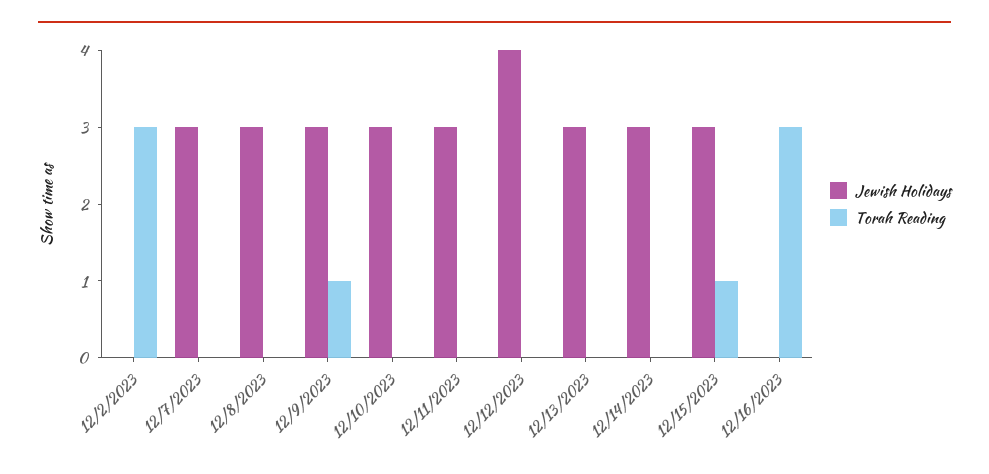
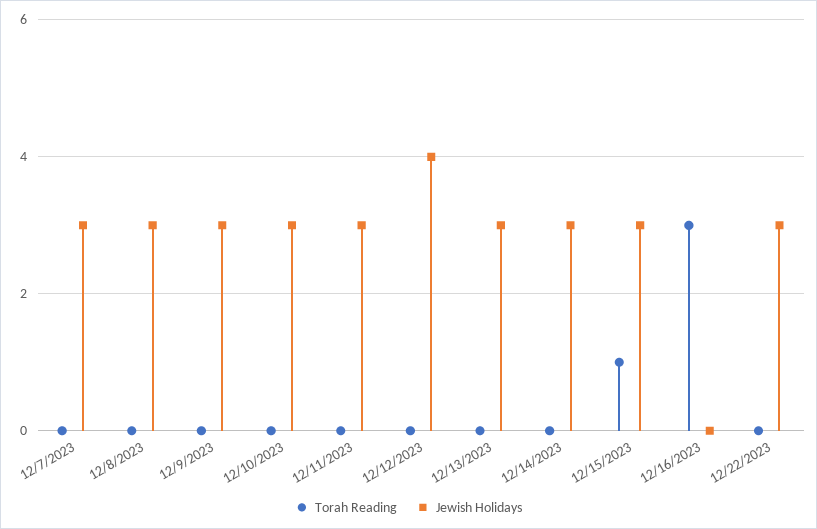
Jewish Holidays, 12/2/2023: 0 -> none
Torah Reading, 12/2/2023: 3 -> none
Torah Reading, 12/9/2023: 1 -> 0
Torah Reading, 12/22/2023: none -> 0
Jewish Holidays, 12/22/2023: none -> 3

